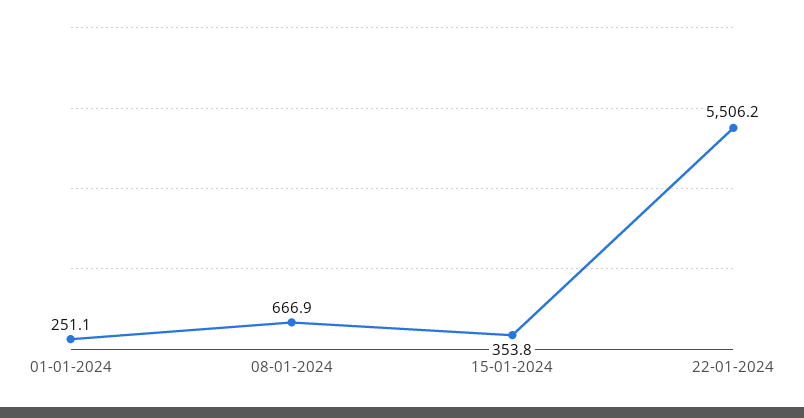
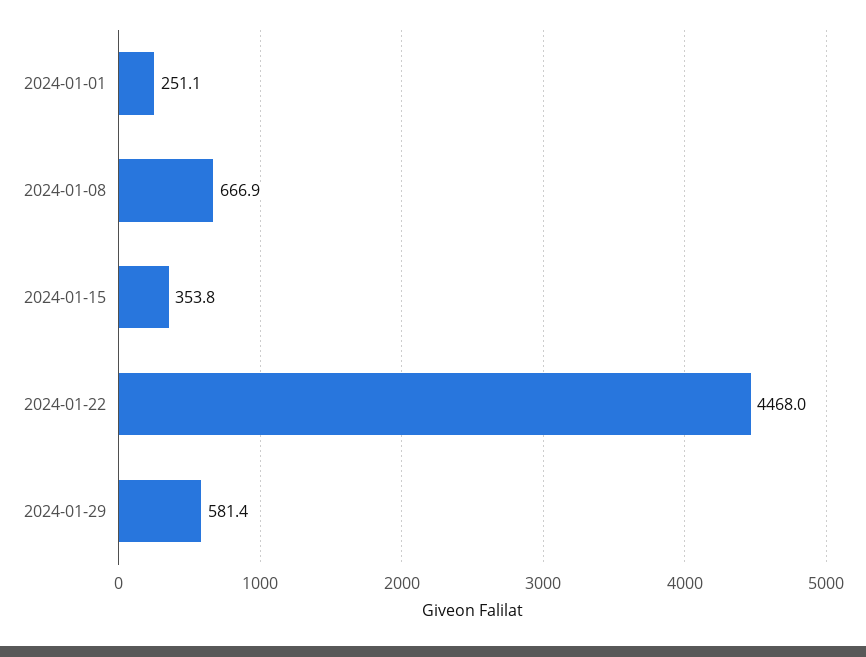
22-01-2024: 5506.2 -> 4468
2024-01-29: none -> 581.4

